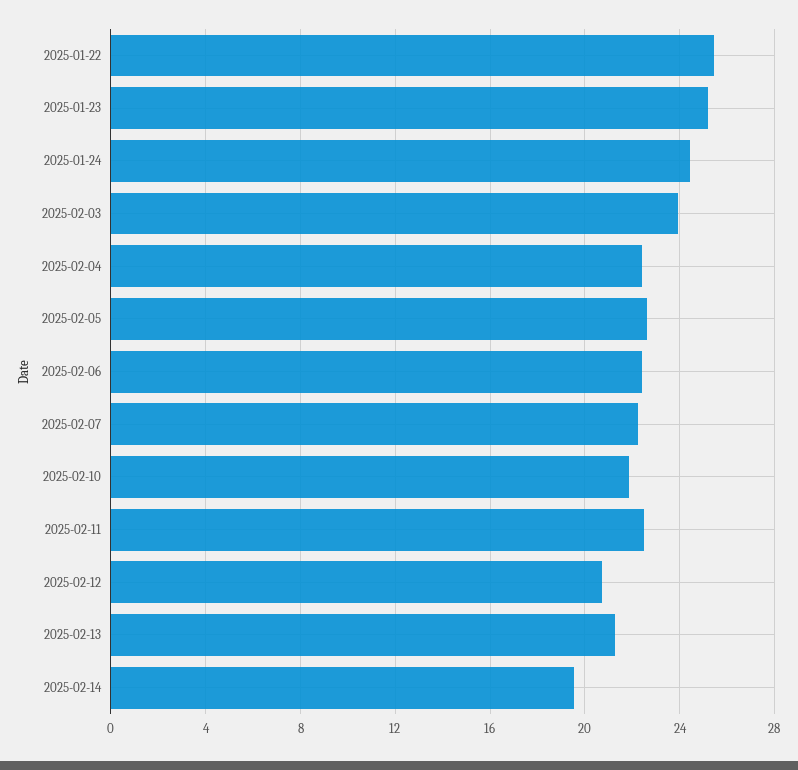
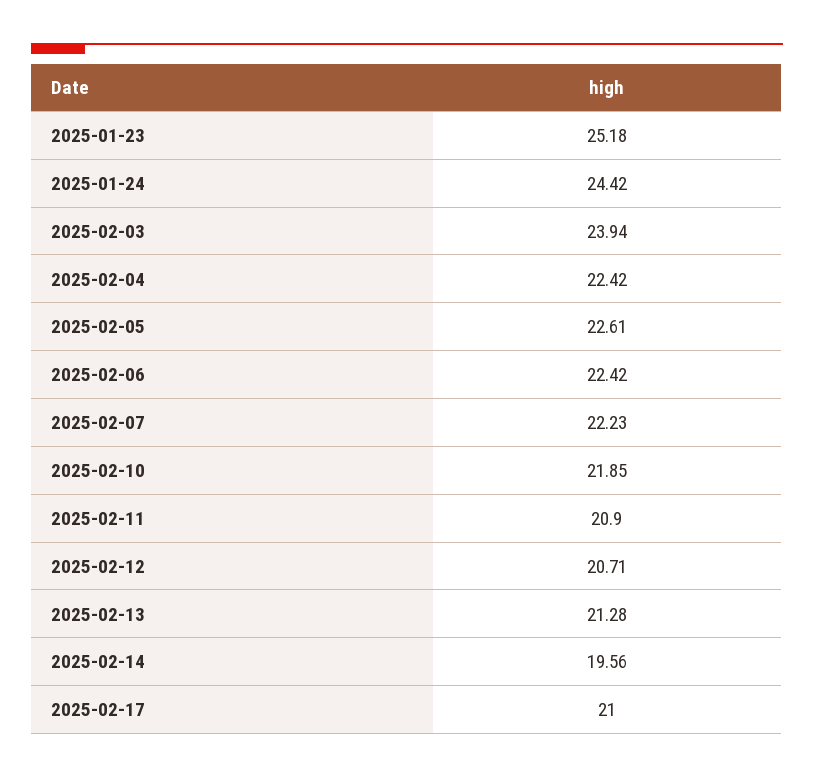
2025-01-22: 25.5 -> none
2025-02-11: 22.5 -> 20.9
2025-02-17: none -> 21

